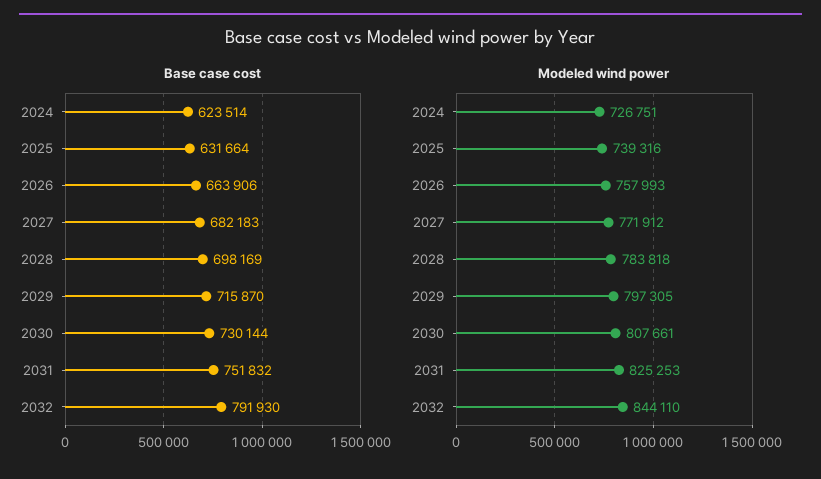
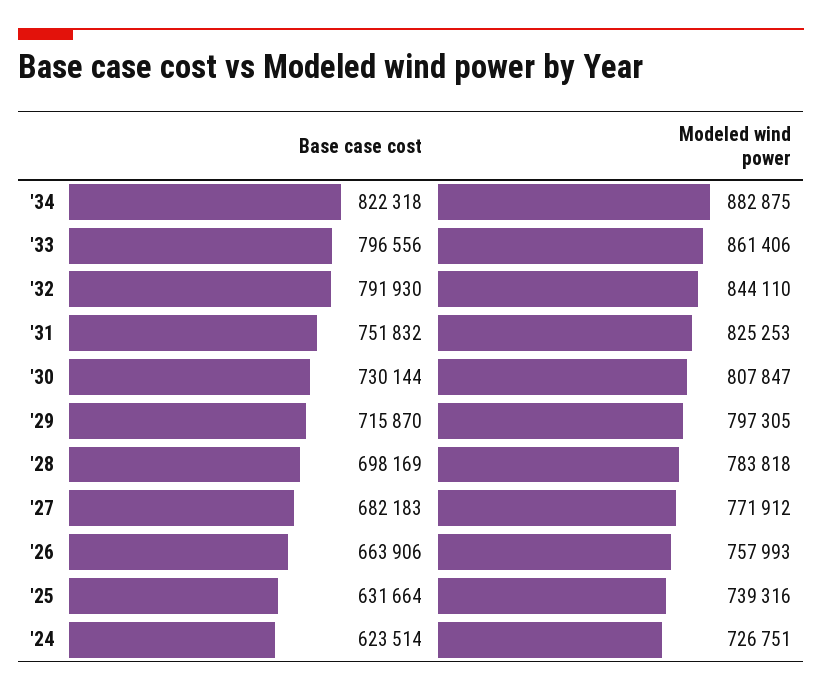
Modeled wind power, 2030: 807661 -> 807847
Base case cost, '34: none -> 822318
Modeled wind power, '34: none -> 882875
Base case cost, '33: none -> 796556
Modeled wind power, '33: none -> 861406

